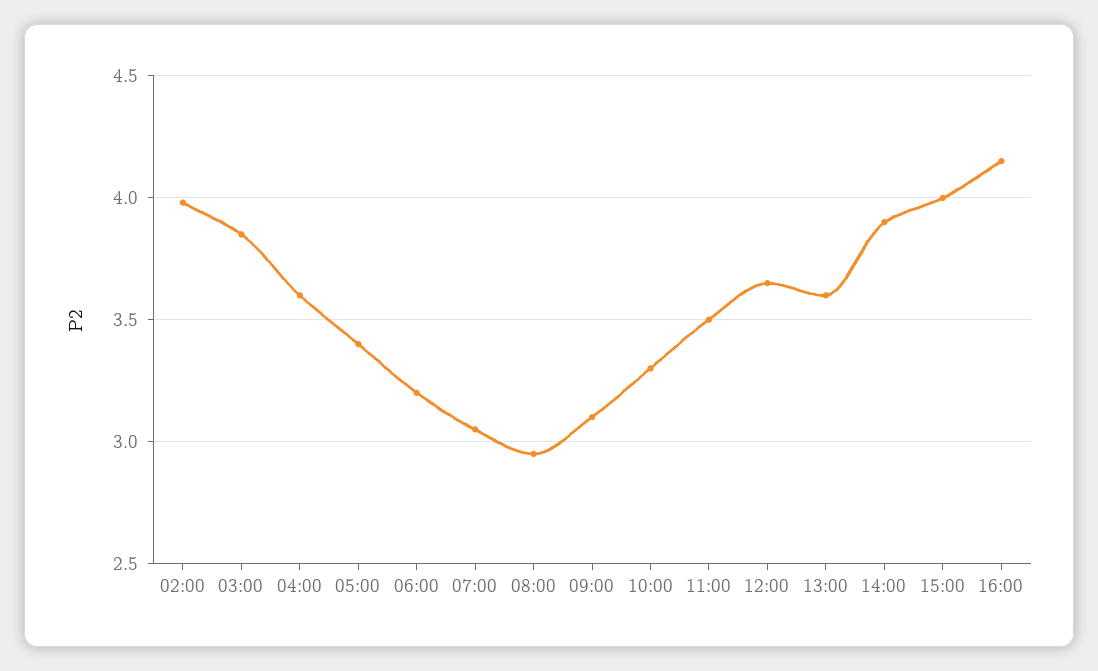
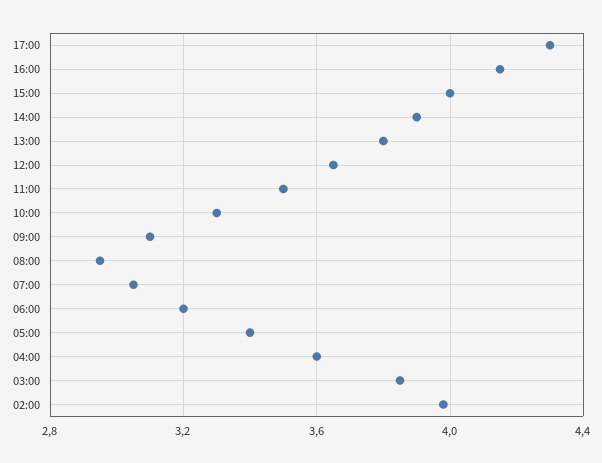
13:00: 3.6 -> 3.8
17:00: none -> 4.3

